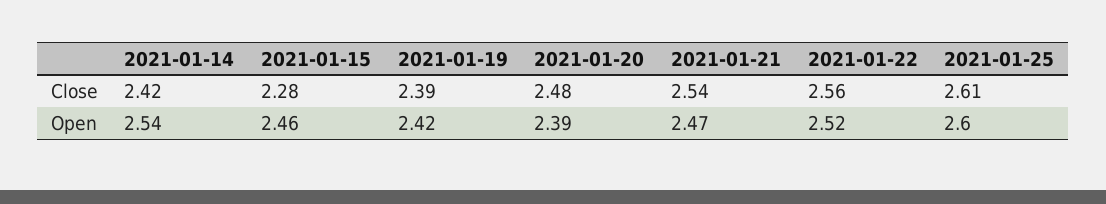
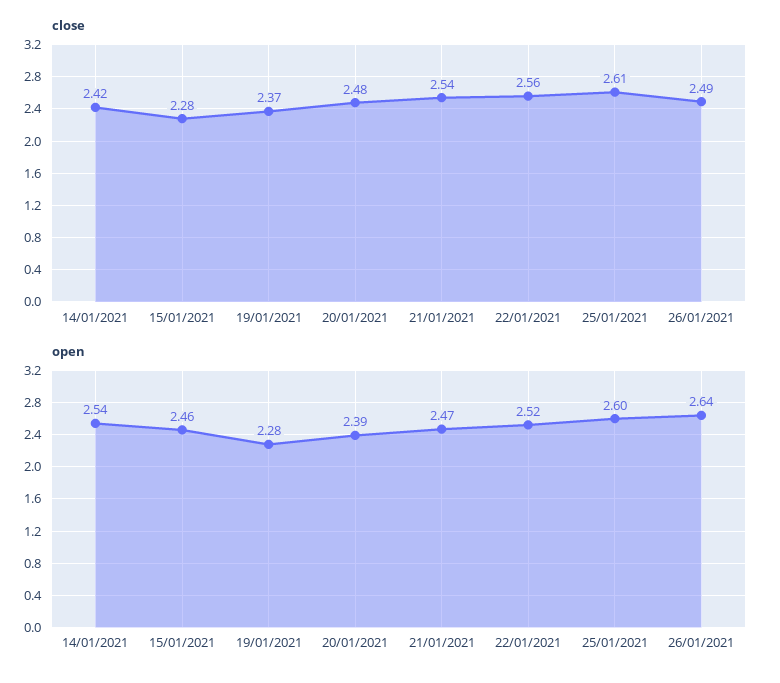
Close, 2021-01-19: 2.39 -> 2.37
Open, 2021-01-19: 2.42 -> 2.28
Close, 26/01/2021: none -> 2.49
Open, 26/01/2021: none -> 2.64

